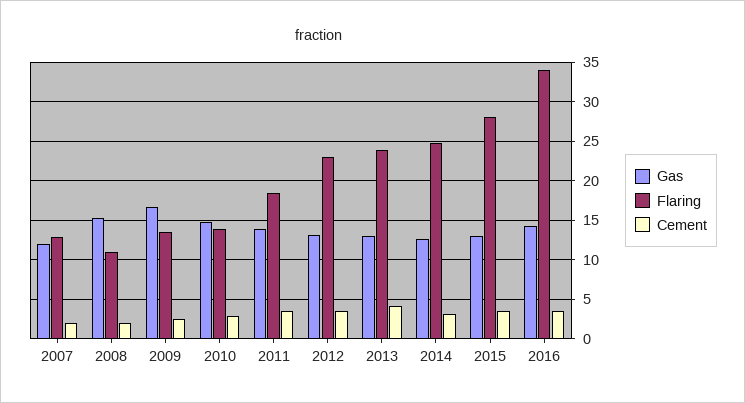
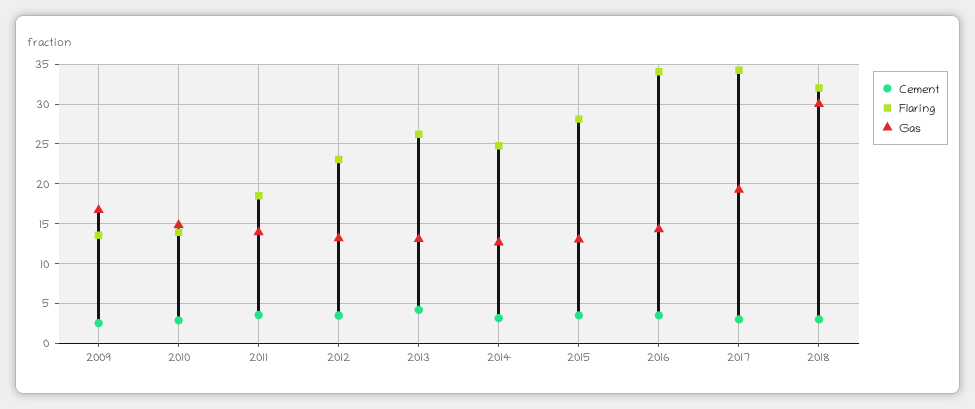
Gas, 2007: 12 -> none
Flaring, 2007: 13 -> none
Cement, 2007: 2 -> none
Gas, 2008: 15 -> none
Flaring, 2008: 11 -> none
Cement, 2008: 2 -> none
Flaring, 2013: 24 -> 26
Cement, 2017: none -> 3
Flaring, 2017: none -> 34
Gas, 2017: none -> 19
Cement, 2018: none -> 3
Flaring, 2018: none -> 32
Gas, 2018: none -> 30

